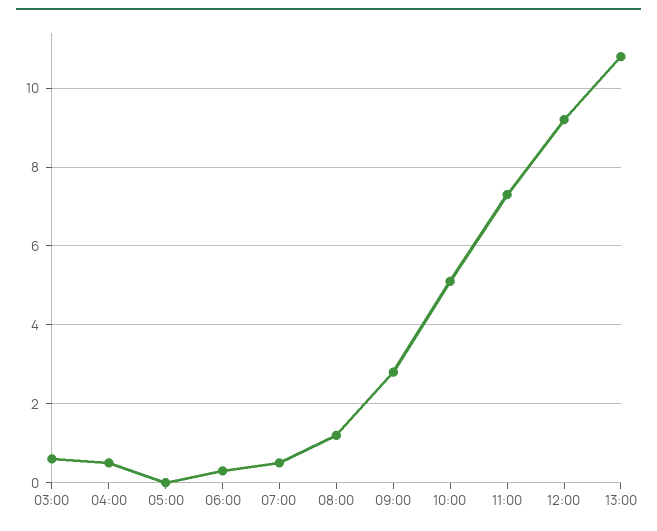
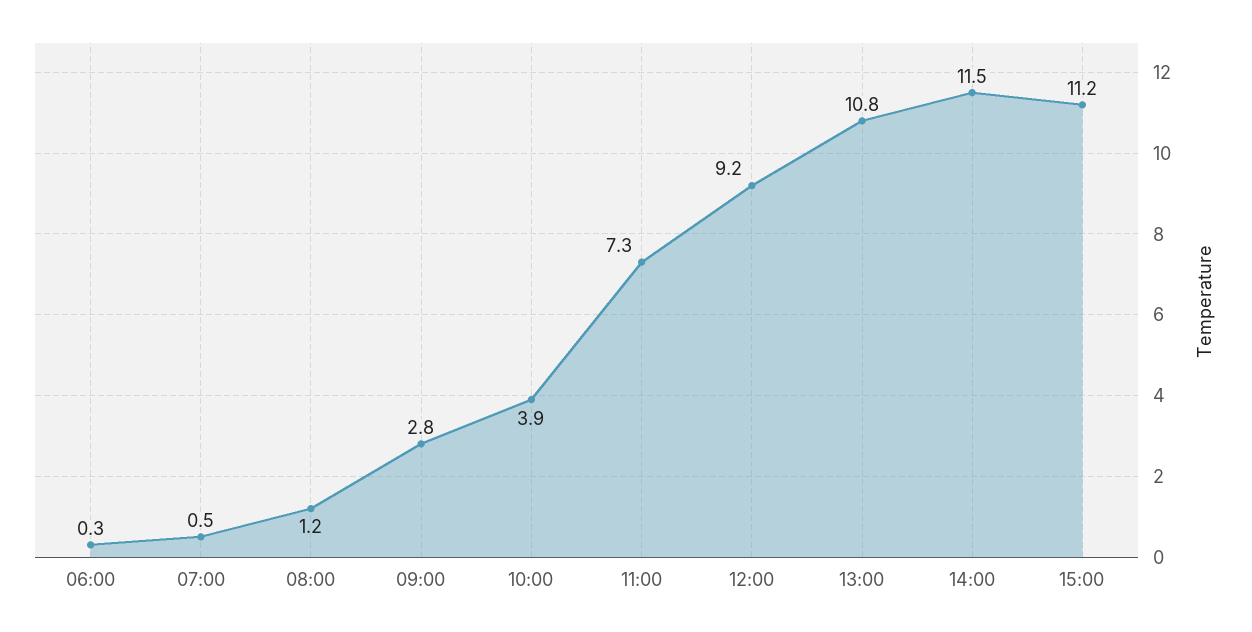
03:00: 0.5 -> none
04:00: 0.5 -> none
05:00: 0 -> none
10:00: 5 -> 3.9
14:00: none -> 11.5
15:00: none -> 11.2

